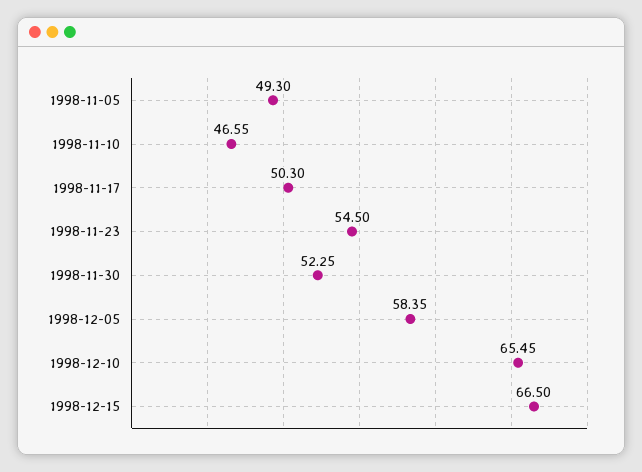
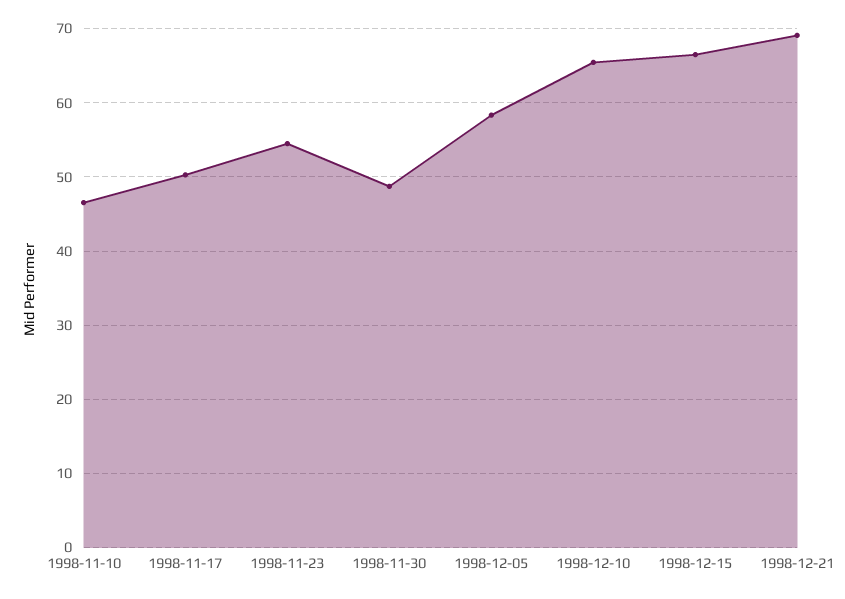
1998-11-05: 49.3 -> none
1998-11-30: 52.25 -> 49
1998-12-21: none -> 69

